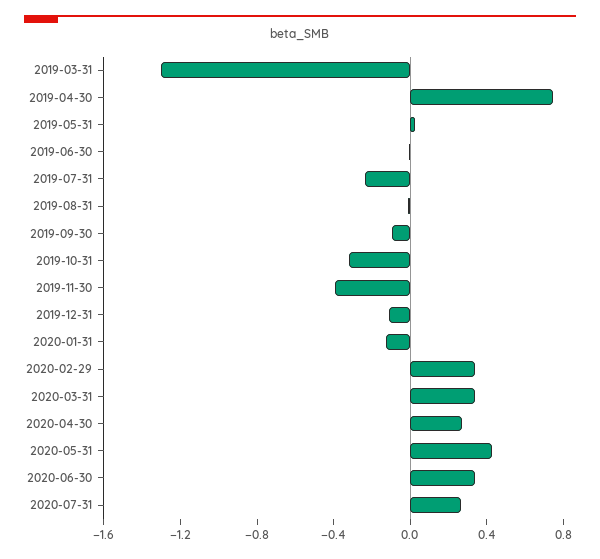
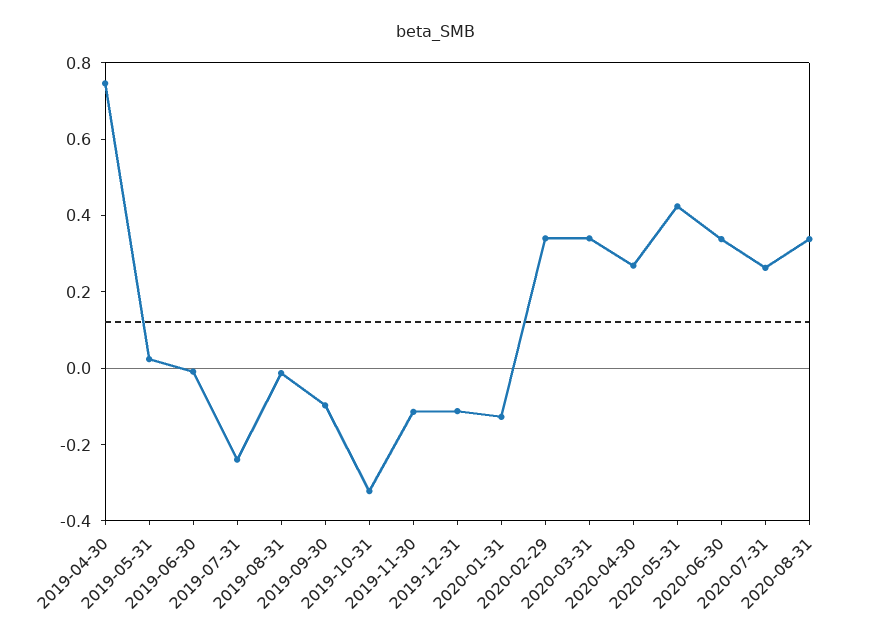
2019-03-31: -1.3 -> none
2019-11-30: -0.4 -> -0.1
2020-08-31: none -> 0.35

